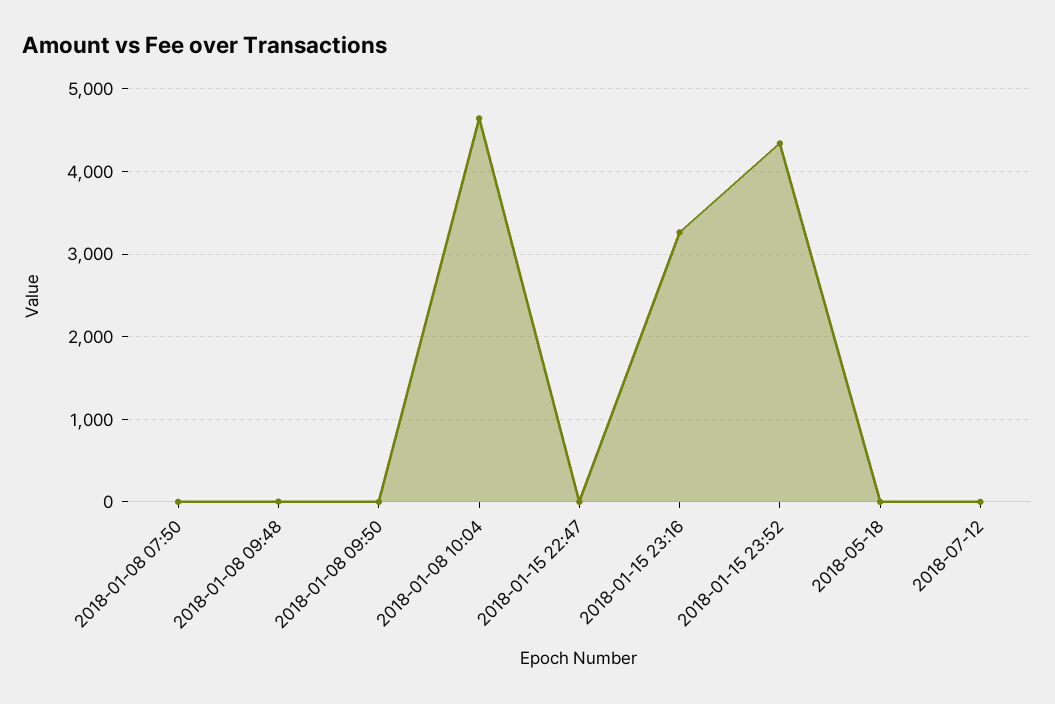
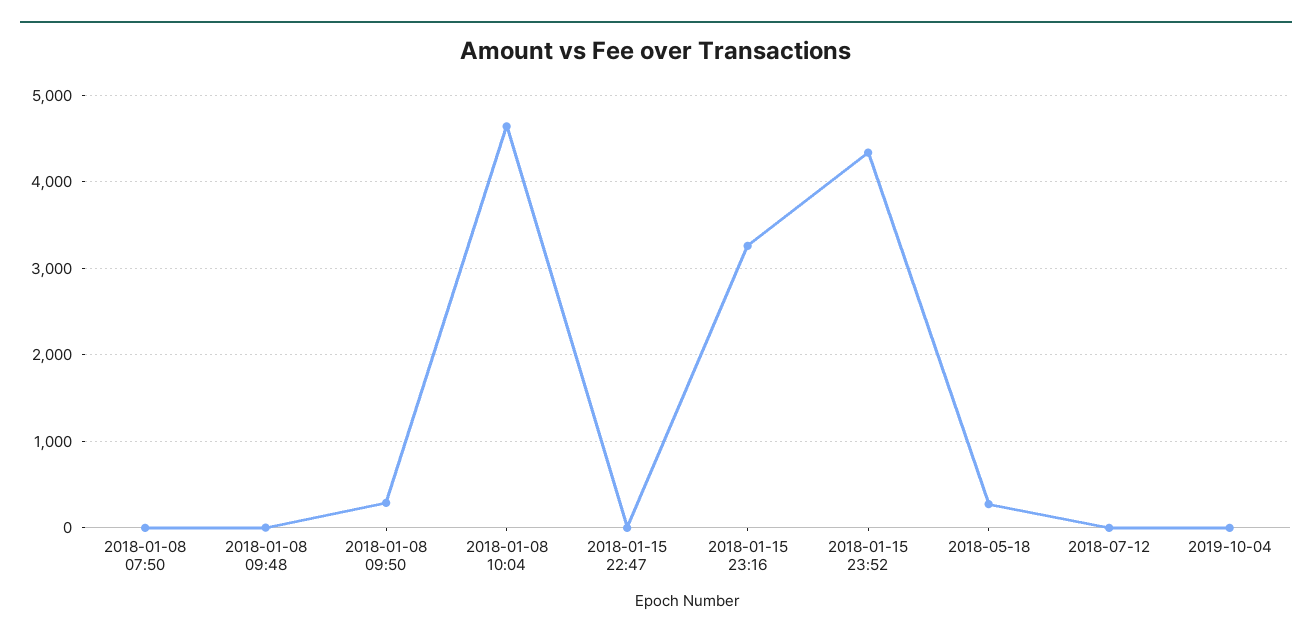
2018-01-08 09:50: 0 -> 300
2018-05-18: 0 -> 300
2019-10-04: none -> 0

